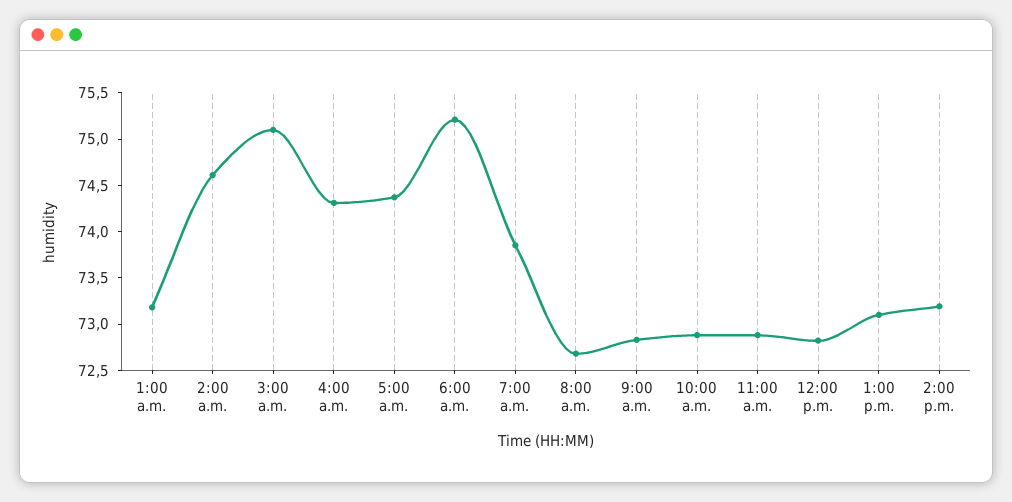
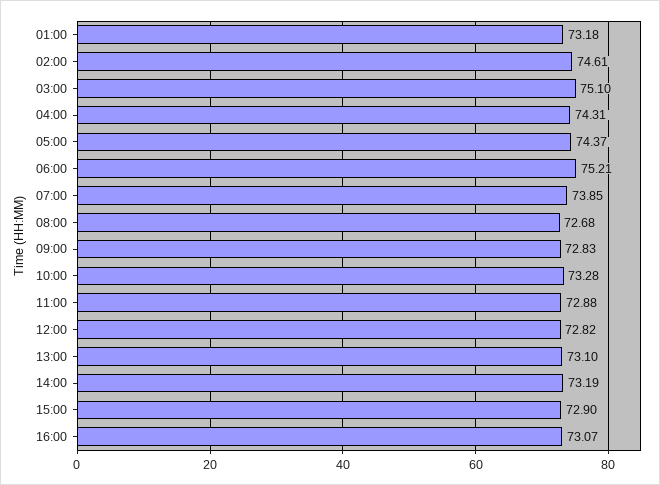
10:00 a.m.: 72.9 -> 73.28
15:00: none -> 72.9
16:00: none -> 73.07

